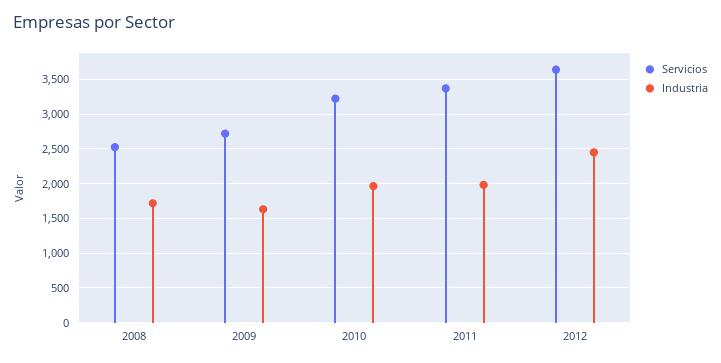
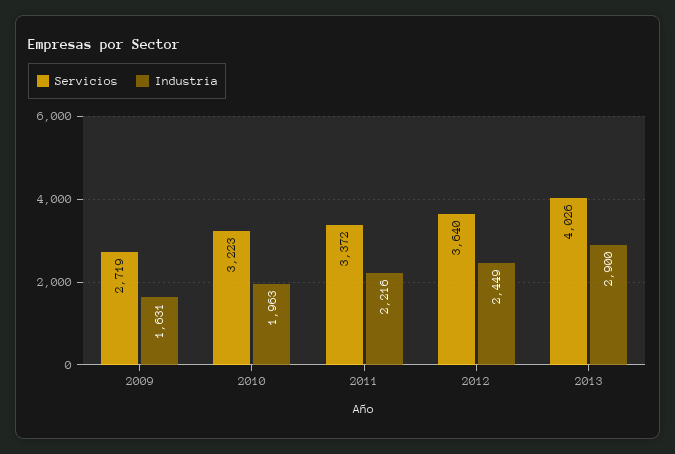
Servicios, 2008: 2500 -> none
Industria, 2008: 1700 -> none
Industria, 2011: 2000 -> 2216
Servicios, 2013: none -> 4026
Industria, 2013: none -> 2900

